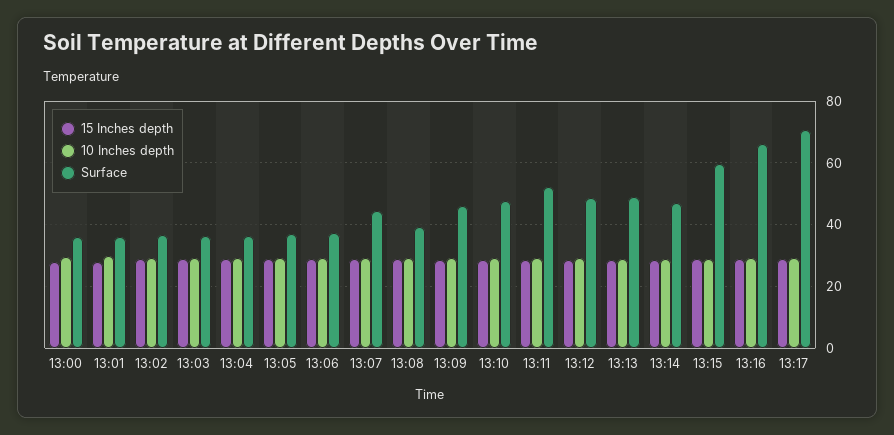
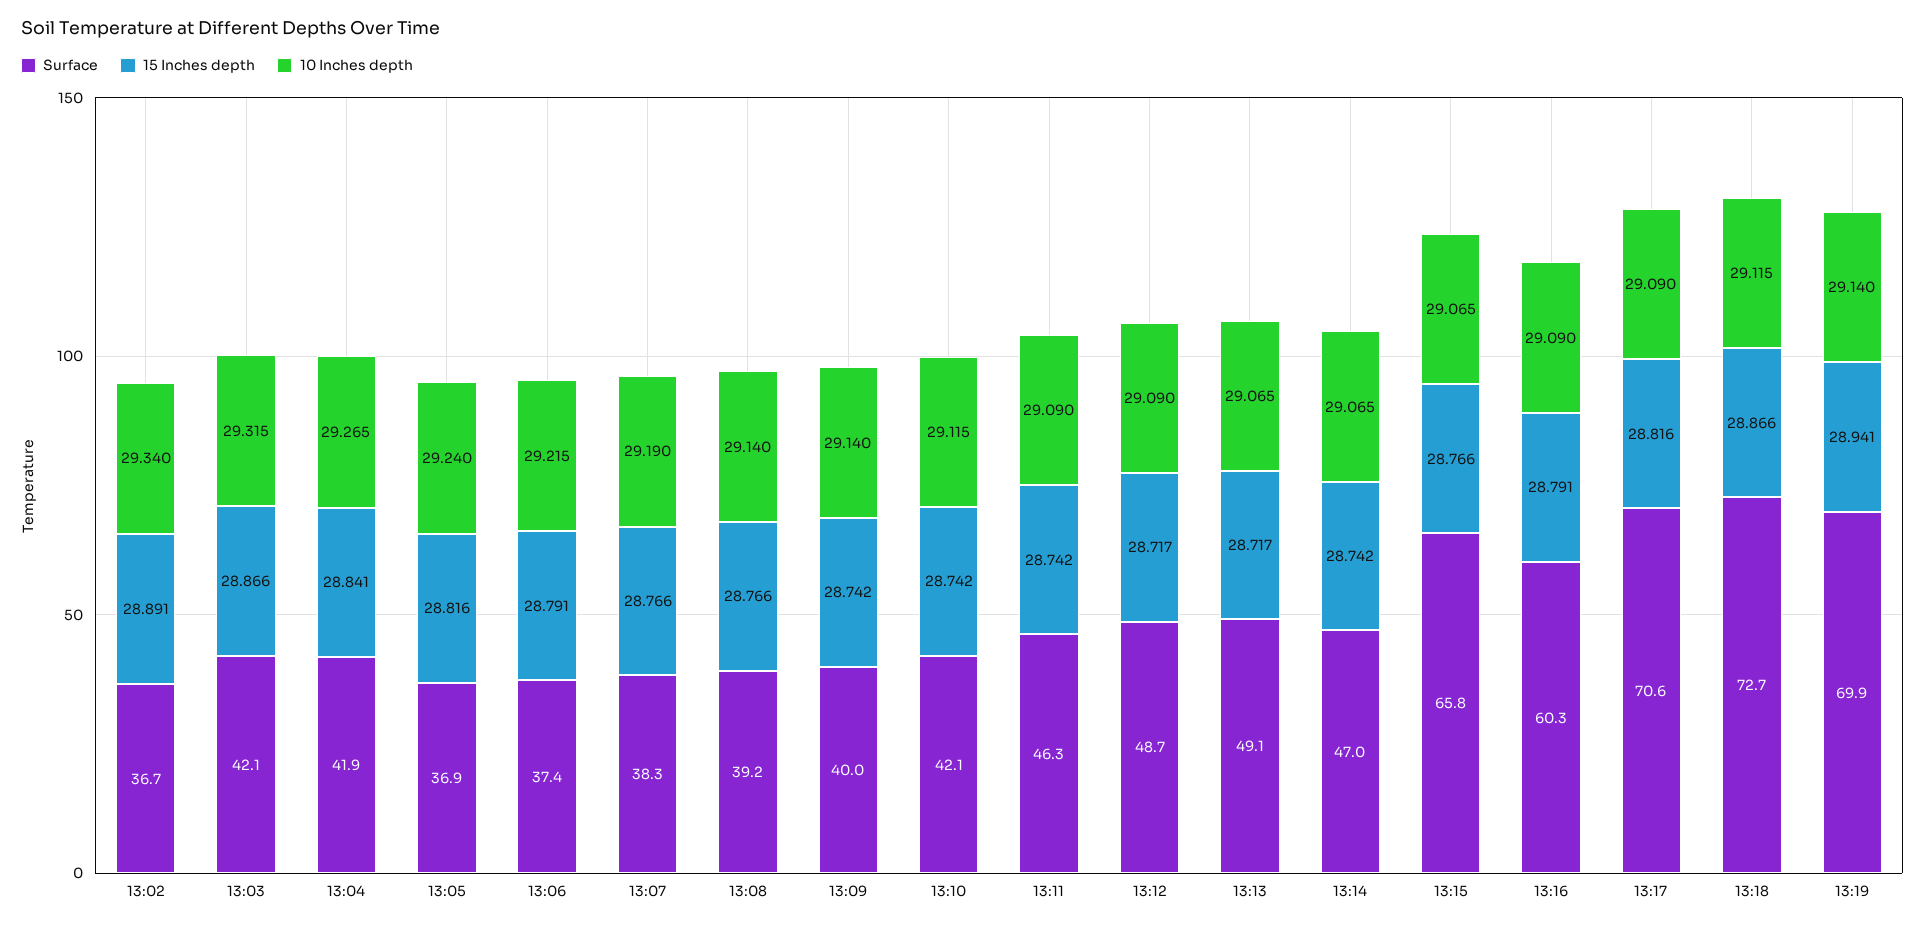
15 Inches depth, 13:00: 28 -> none
10 Inches depth, 13:00: 30 -> none
Surface, 13:00: 36 -> none
15 Inches depth, 13:01: 28 -> none
10 Inches depth, 13:01: 30 -> none
Surface, 13:01: 36 -> none
Surface, 13:03: 36 -> 42.1
Surface, 13:04: 36 -> 41.9
Surface, 13:07: 44 -> 38.3
Surface, 13:09: 46 -> 40
Surface, 13:10: 48 -> 42.1
Surface, 13:11: 52 -> 46.3
Surface, 13:15: 60 -> 65.8
Surface, 13:16: 66 -> 60.3
Surface, 13:18: none -> 72.7
15 Inches depth, 13:18: none -> 28.866
10 Inches depth, 13:18: none -> 29.115
Surface, 13:19: none -> 69.9
15 Inches depth, 13:19: none -> 28.941
10 Inches depth, 13:19: none -> 29.14

